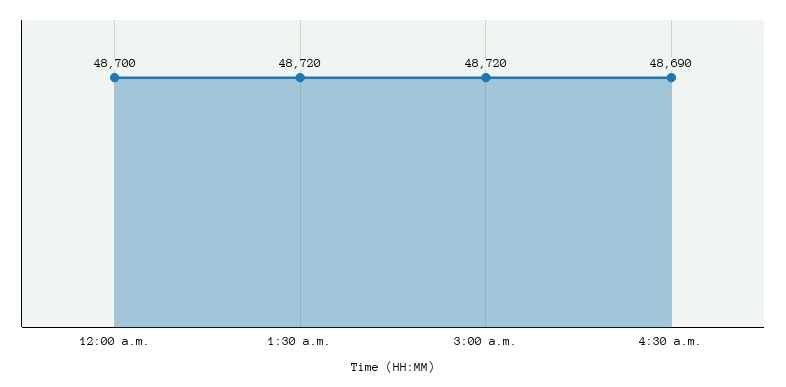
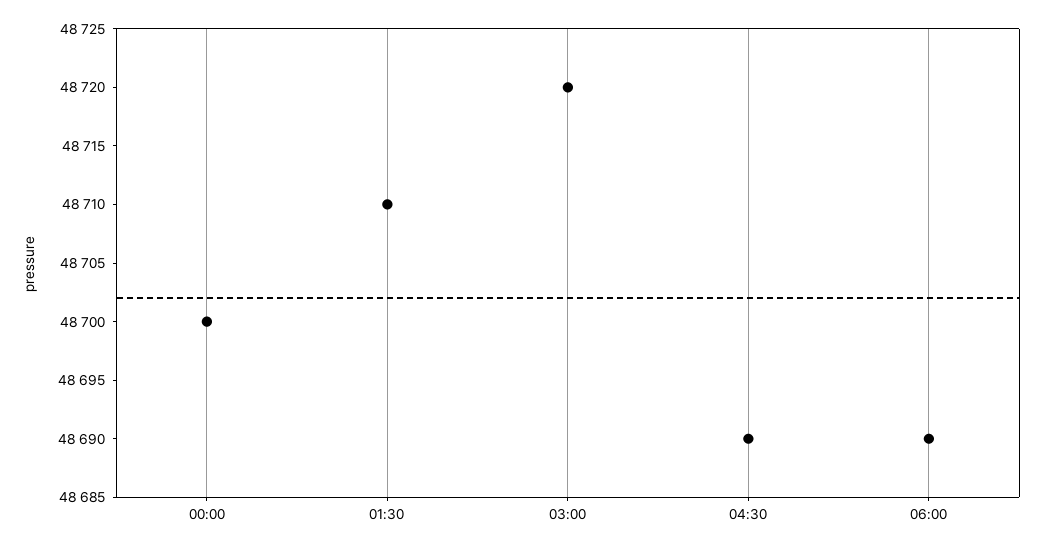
1:30 a.m.: 48720 -> 48710
06:00: none -> 48690

